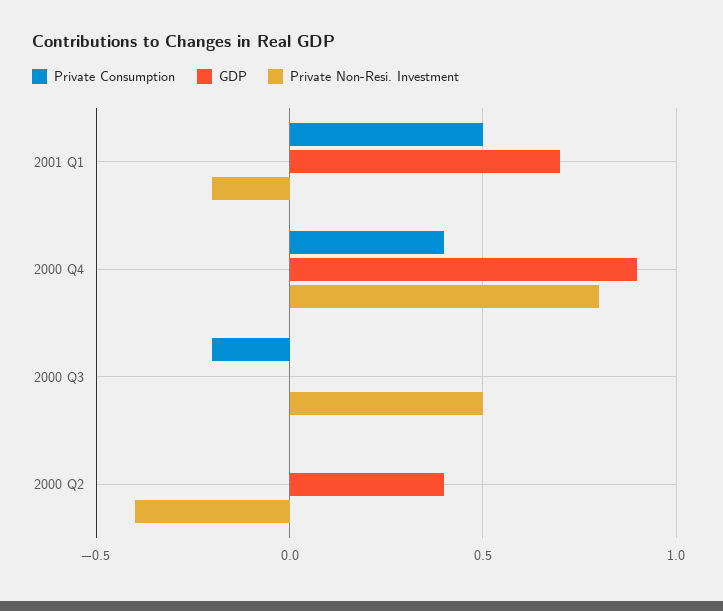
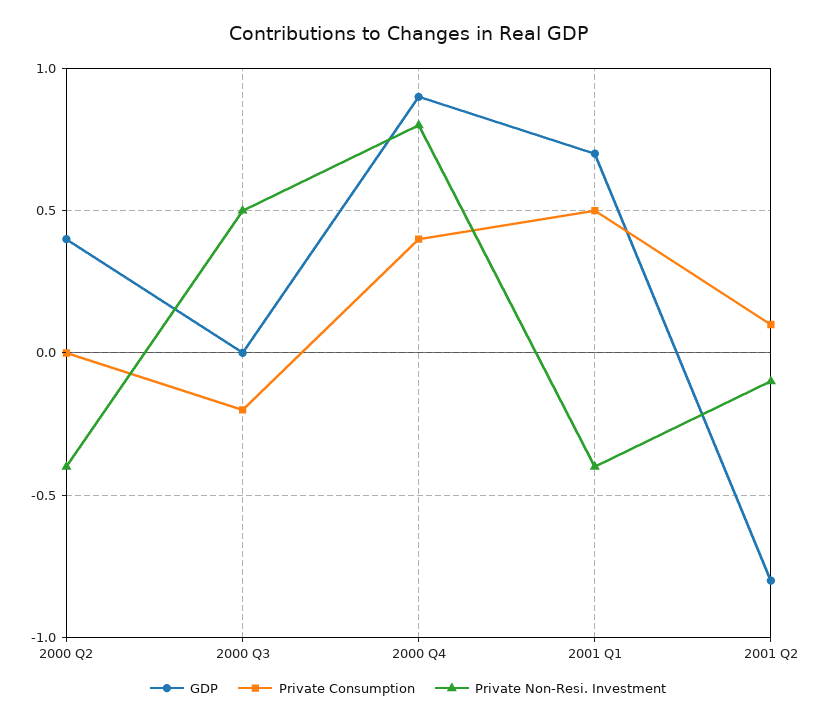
Private Non-Resi. Investment, 2001 Q1: -0.2 -> -0.4
GDP, 2001 Q2: none -> -0.8
Private Consumption, 2001 Q2: none -> 0.1
Private Non-Resi. Investment, 2001 Q2: none -> -0.1

